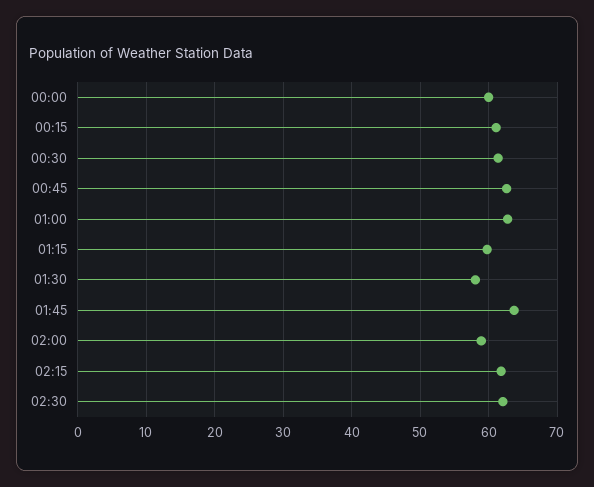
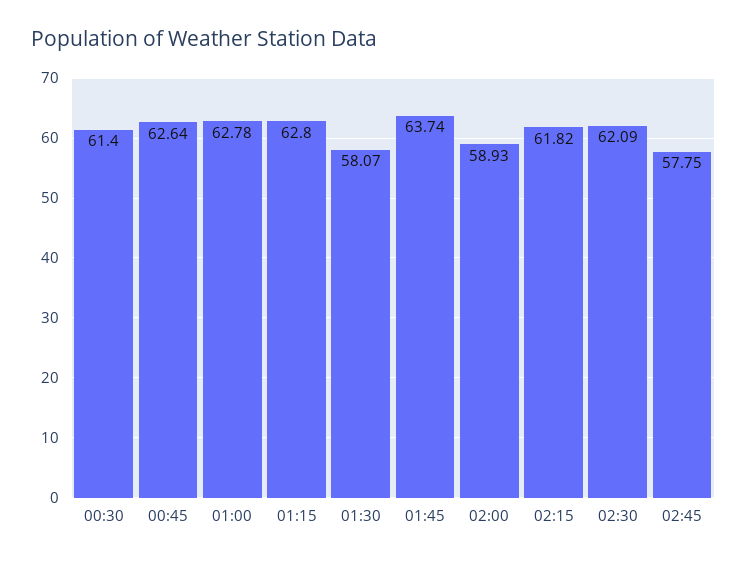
00:00: 60 -> none
00:15: 61 -> none
01:15: 60 -> 62.8
02:45: none -> 57.75

